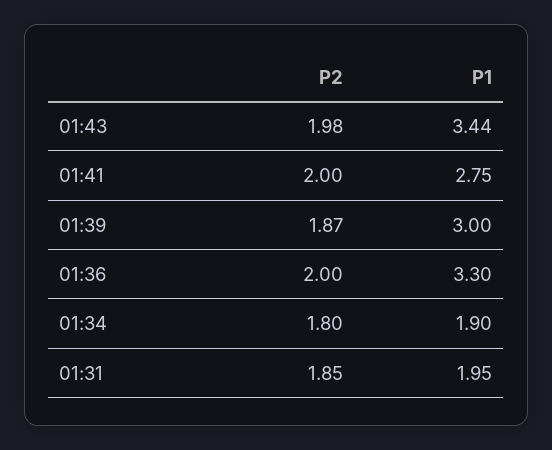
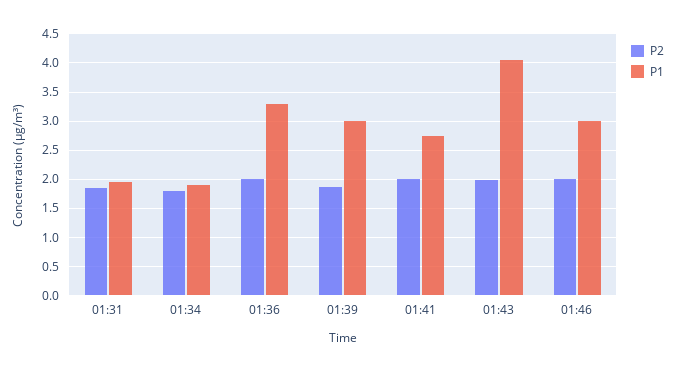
P1, 01:43: 3.44 -> 4
P2, 01:46: none -> 2
P1, 01:46: none -> 3

